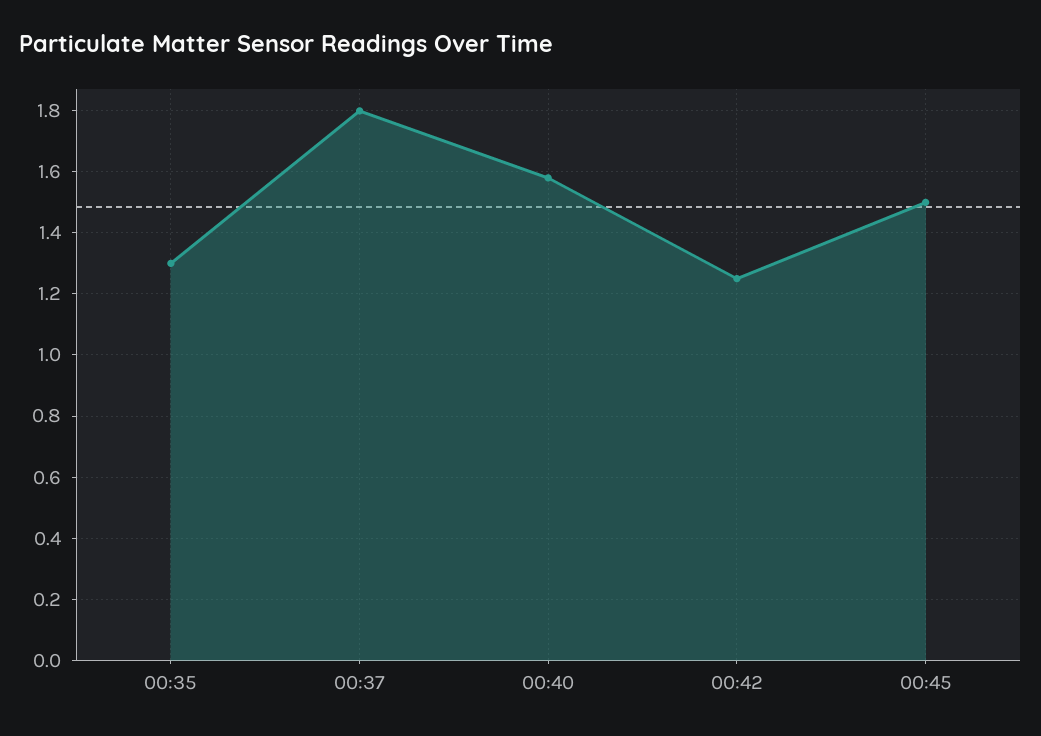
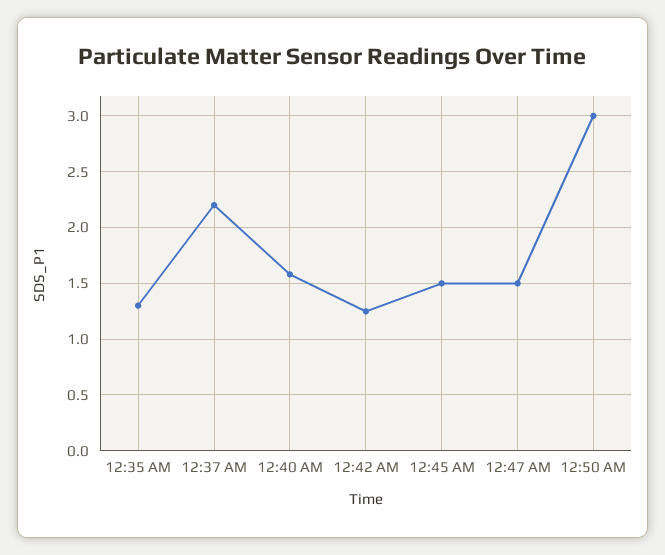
00:37: 1.8 -> 2.2
12:47 AM: none -> 1.5
12:50 AM: none -> 3

